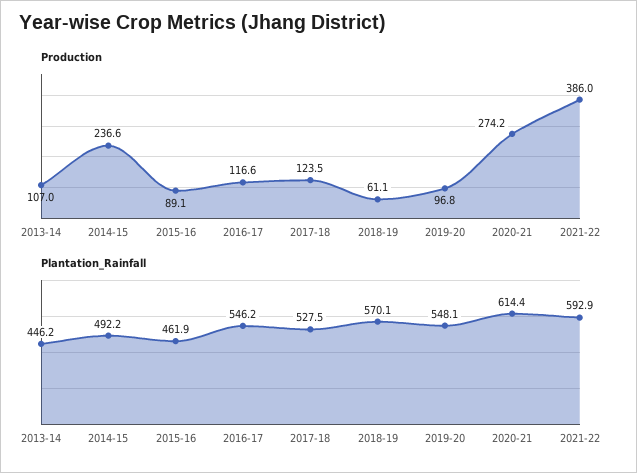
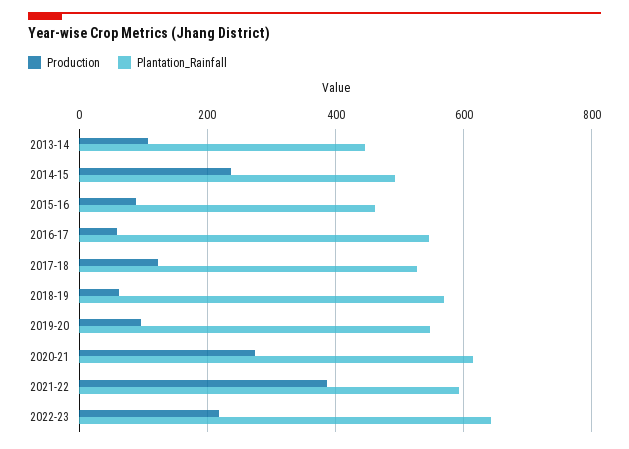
Production, 2016-17: 116.6 -> 60
Production, 2022-23: none -> 220
Plantation_Rainfall, 2022-23: none -> 640

